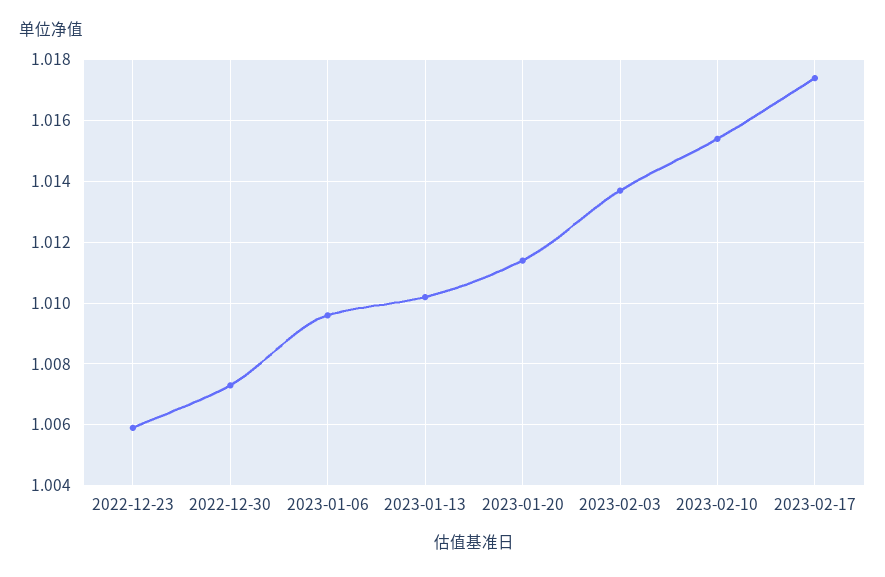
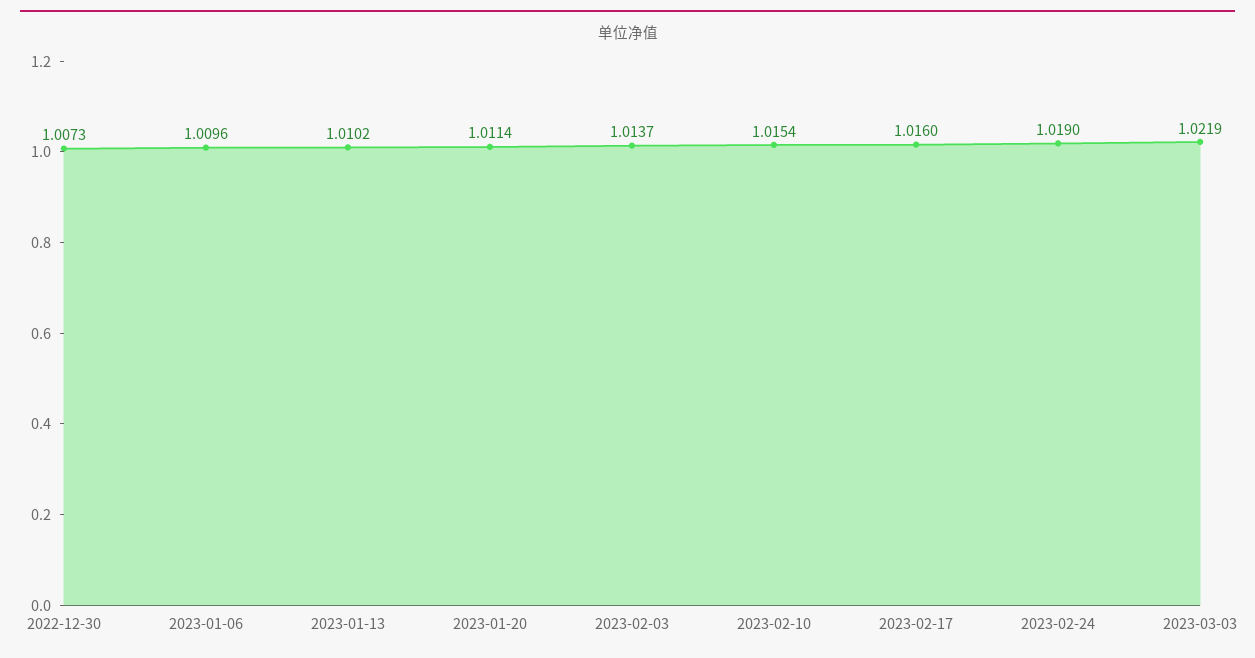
2022-12-23: 1.006 -> none
2023-02-17: 1.0175 -> 1.016
2023-02-24: none -> 1.019
2023-03-03: none -> 1.0219

